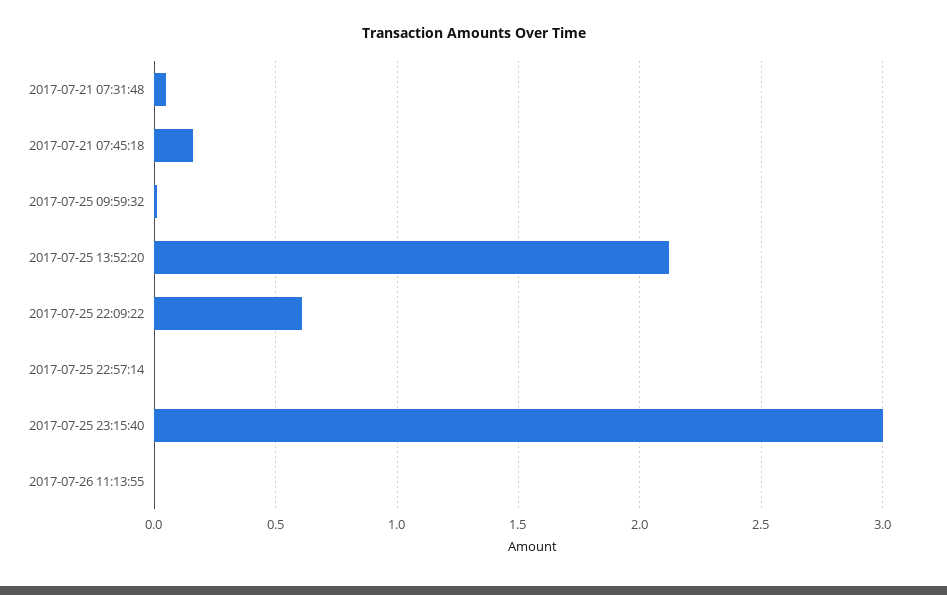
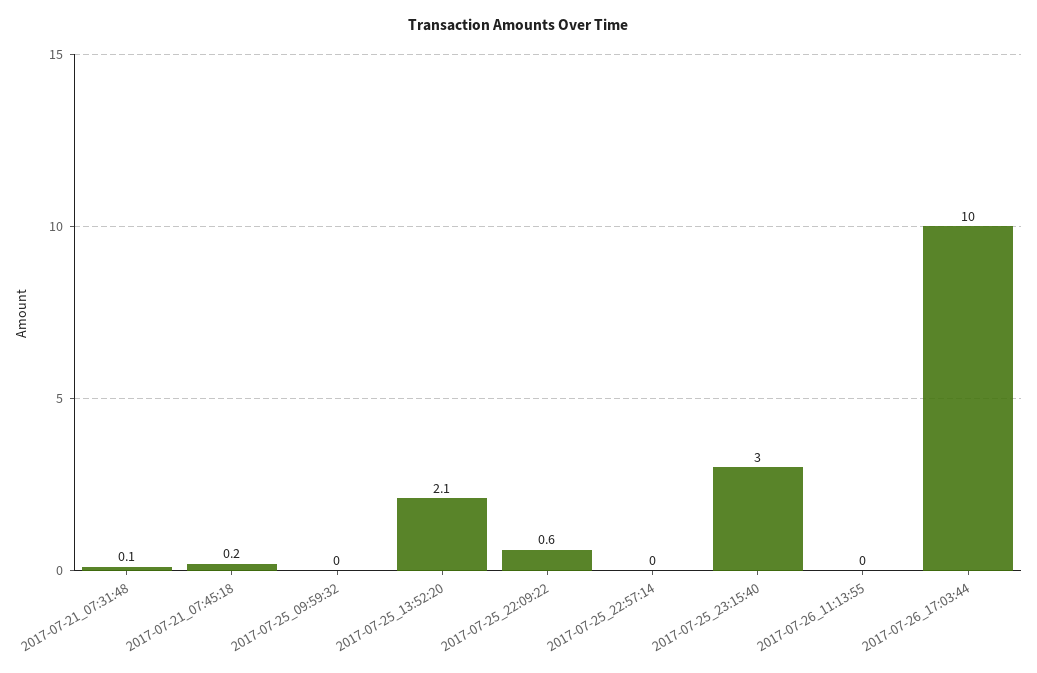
2017-07-26_17:03:44: none -> 10

